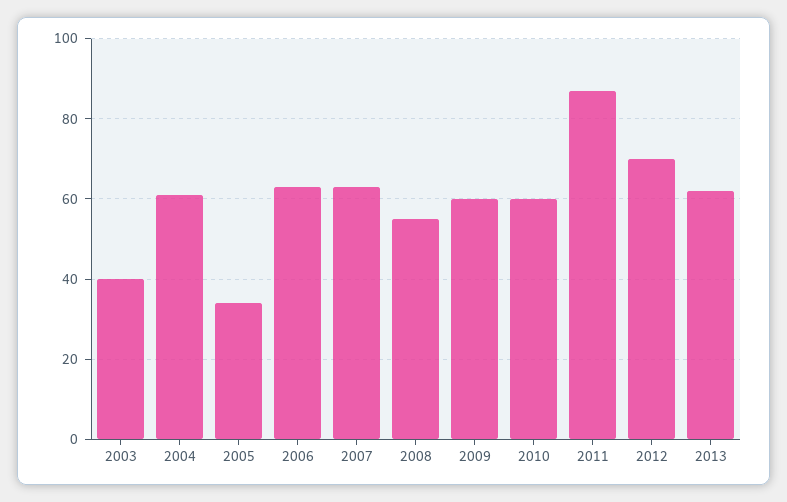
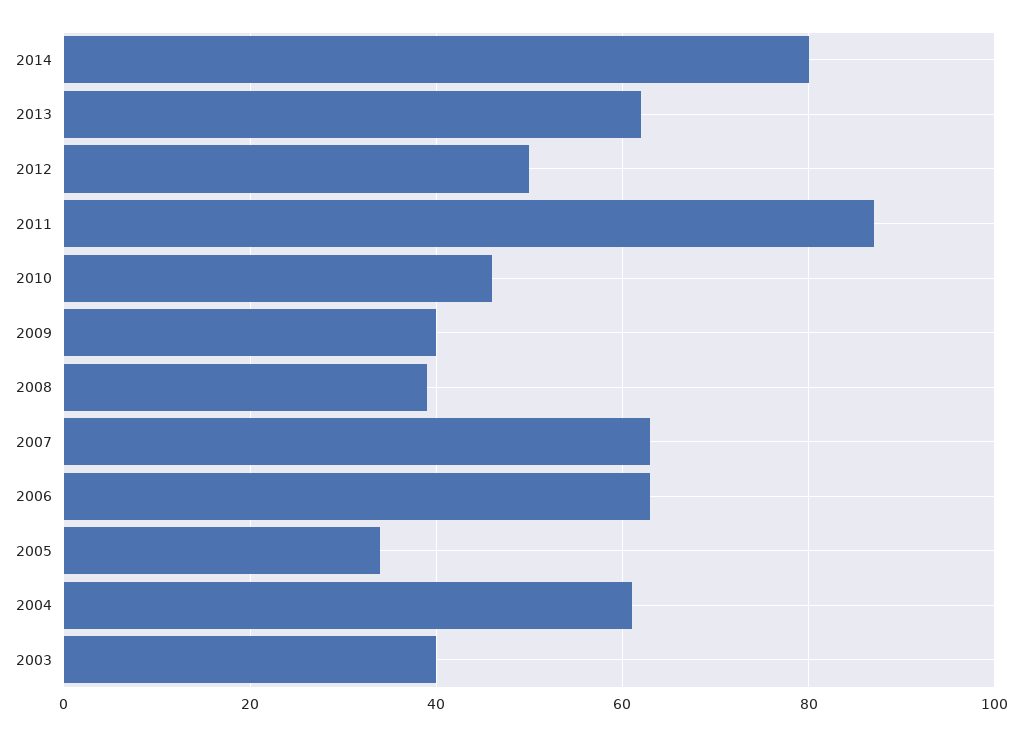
2008: 55 -> 40
2009: 60 -> 40
2010: 60 -> 45
2012: 70 -> 50
2014: none -> 80

